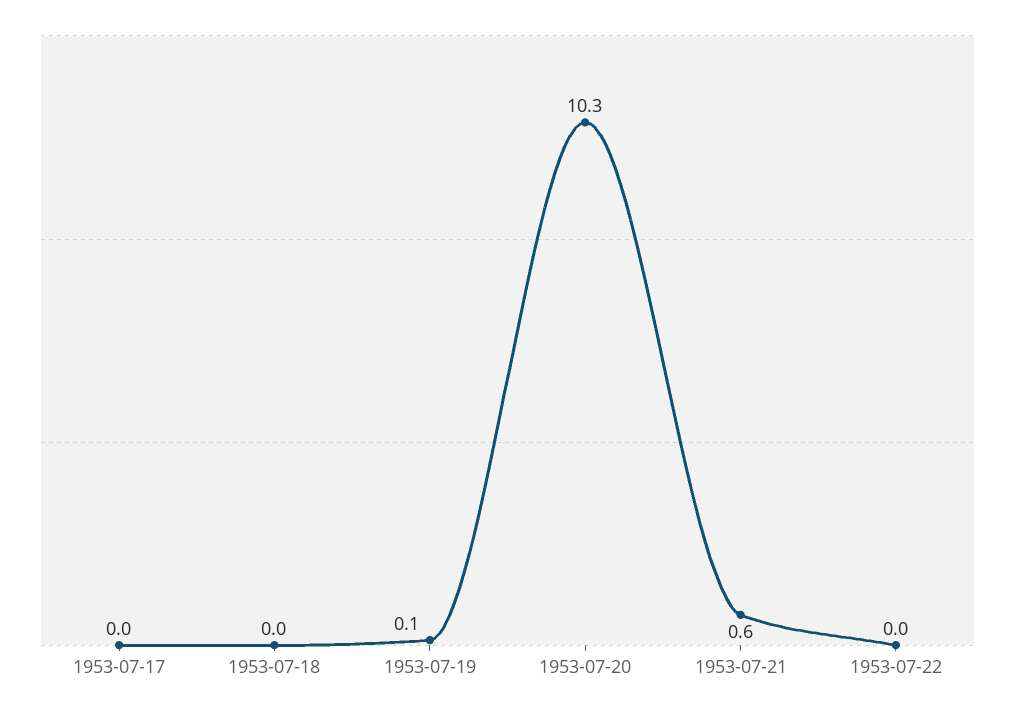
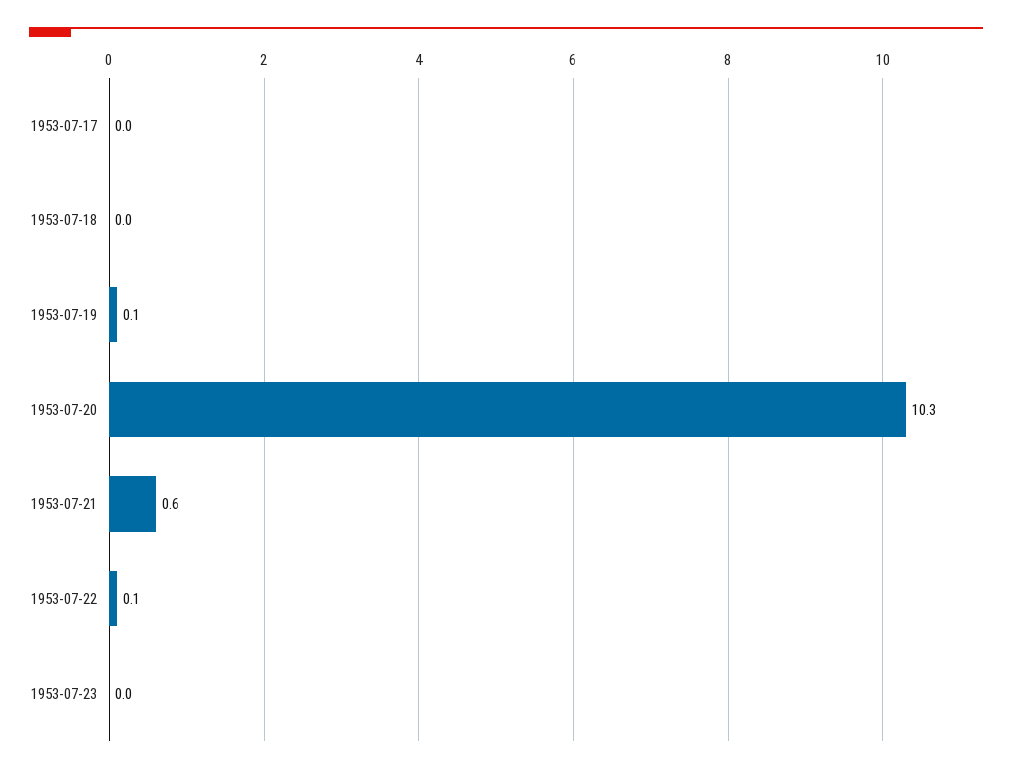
1953-07-22: 0 -> 0.1
1953-07-23: none -> 0

